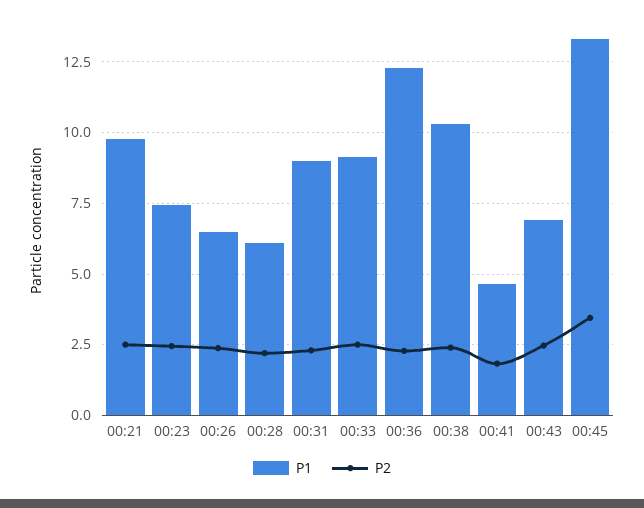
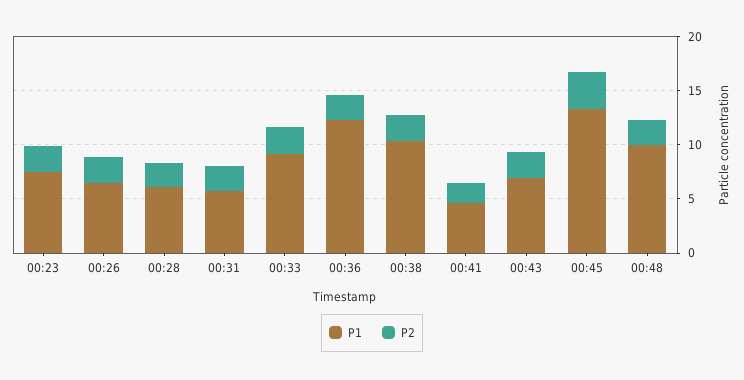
P1, 00:21: 9.75 -> none
P2, 00:21: 2.5 -> none
P1, 00:31: 9 -> 6
P1, 00:48: none -> 10
P2, 00:48: none -> 2

